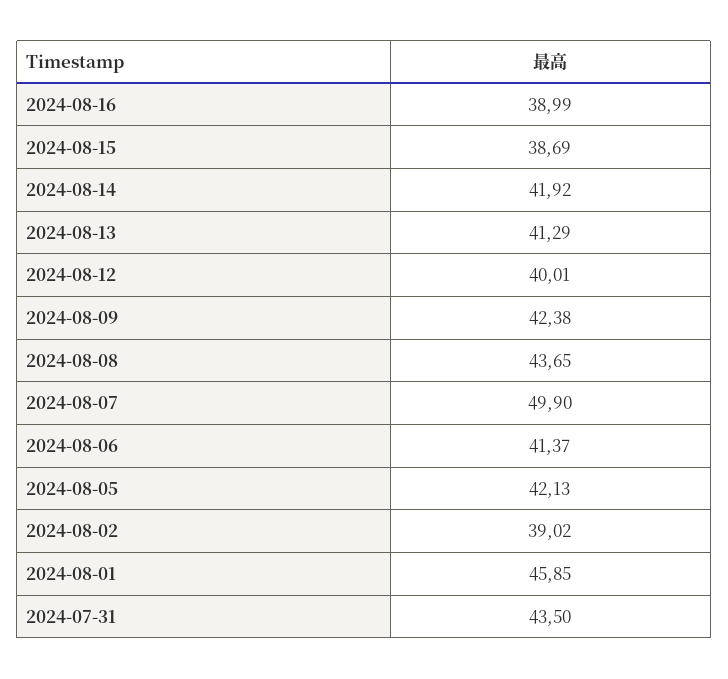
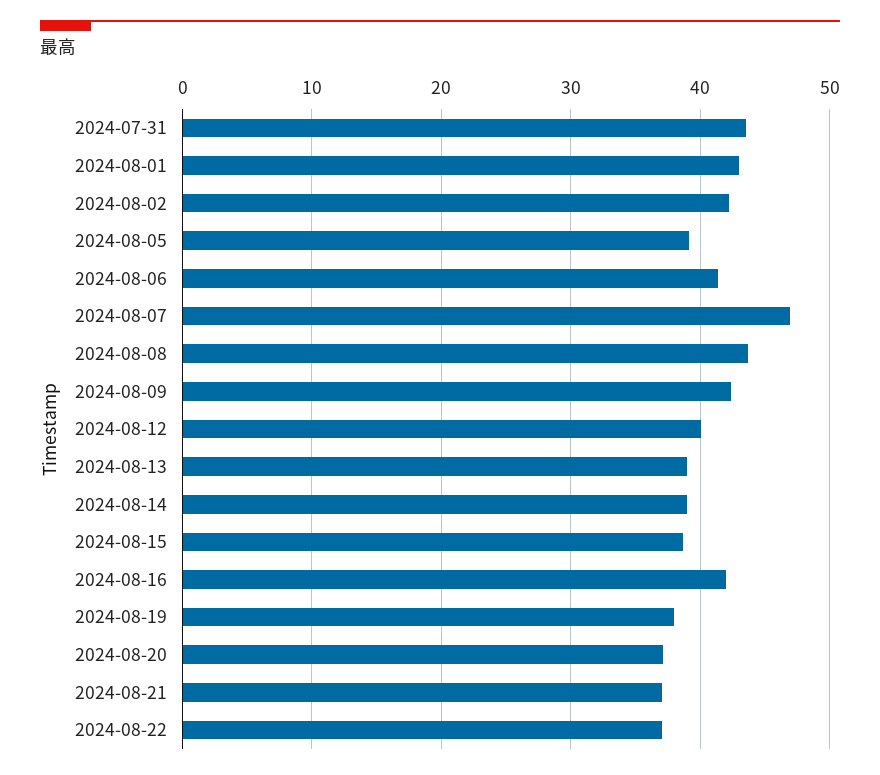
2024-08-16: 38.99 -> 42
2024-08-14: 41.92 -> 39
2024-08-13: 41.29 -> 39
2024-08-07: 49.9 -> 47
2024-08-05: 42.13 -> 39
2024-08-02: 39.02 -> 42
2024-08-01: 45.85 -> 43
2024-08-19: none -> 38
2024-08-20: none -> 37
2024-08-21: none -> 37
2024-08-22: none -> 37

